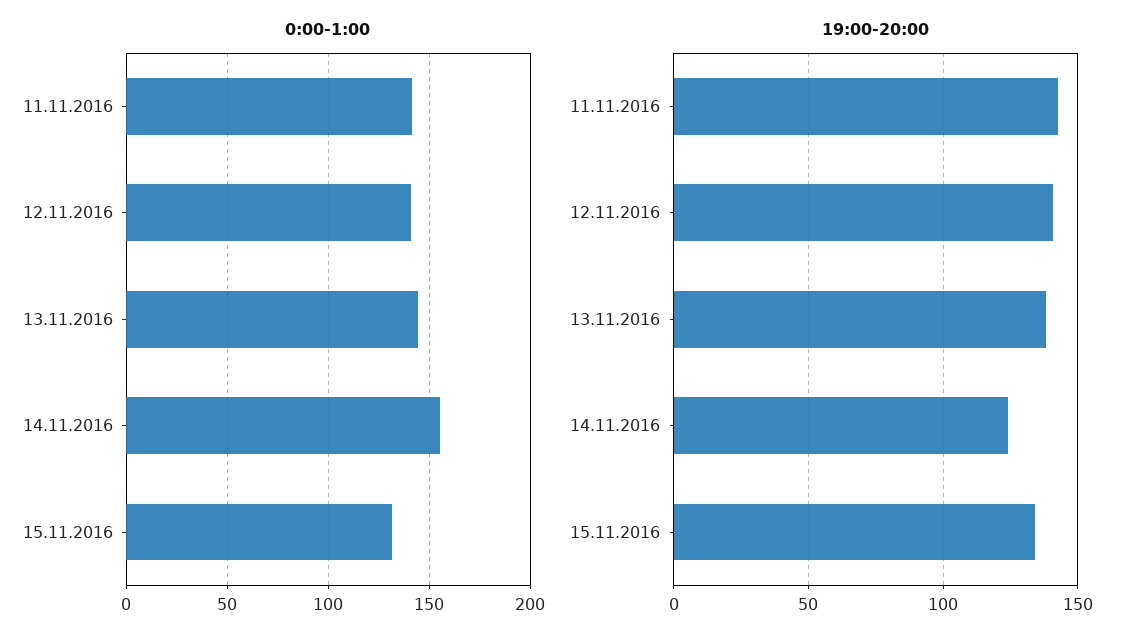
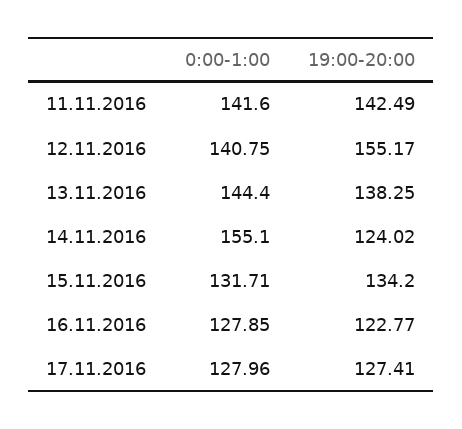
19:00-20:00, 12.11.2016: 140 -> 155.17
0:00-1:00, 16.11.2016: none -> 127.85
19:00-20:00, 16.11.2016: none -> 122.77
0:00-1:00, 17.11.2016: none -> 127.96
19:00-20:00, 17.11.2016: none -> 127.41

